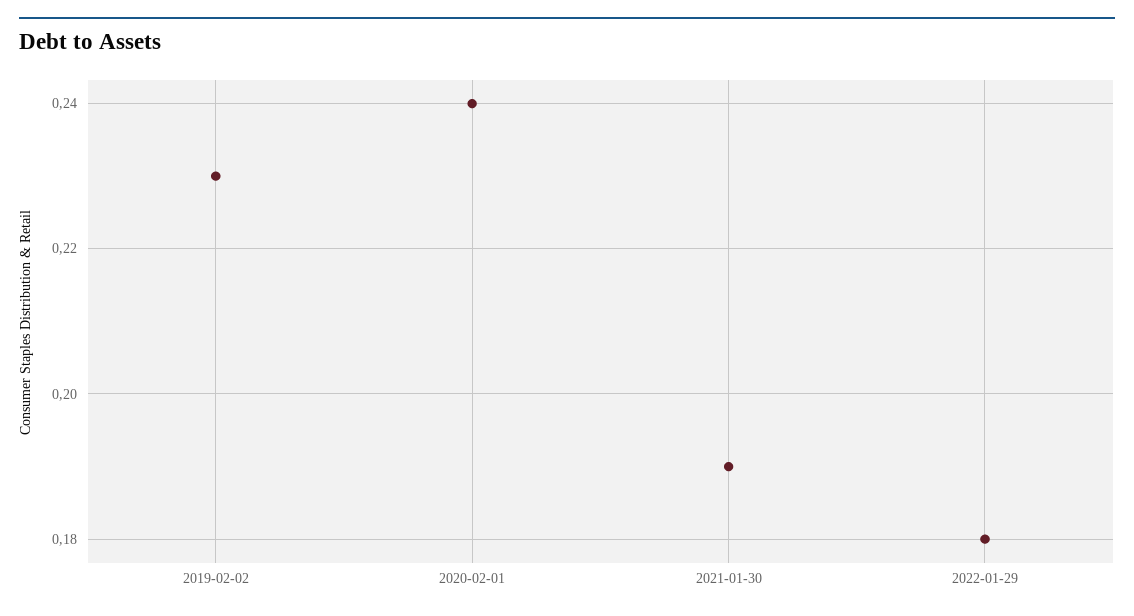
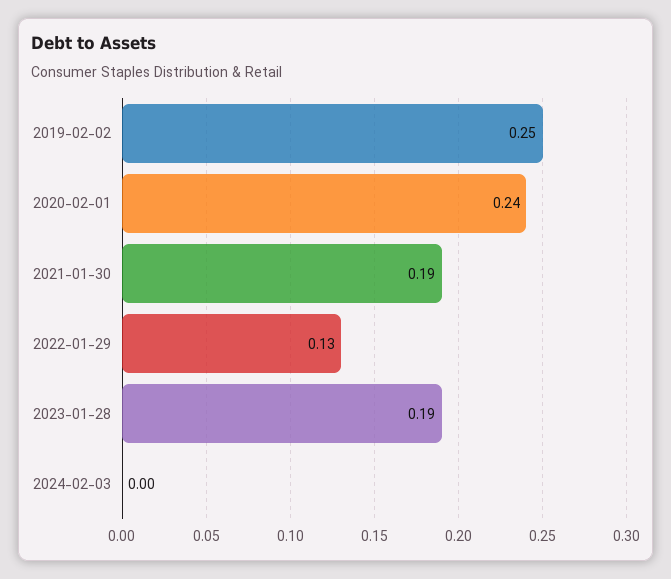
2019-02-02: 0.23 -> 0.25
2022-01-29: 0.18 -> 0.13
2023-01-28: none -> 0.19
2024-02-03: none -> 0

